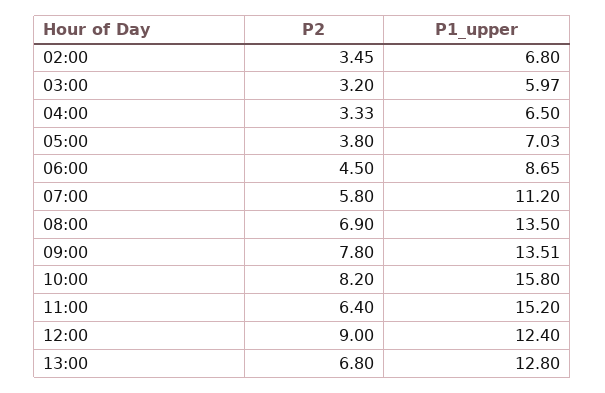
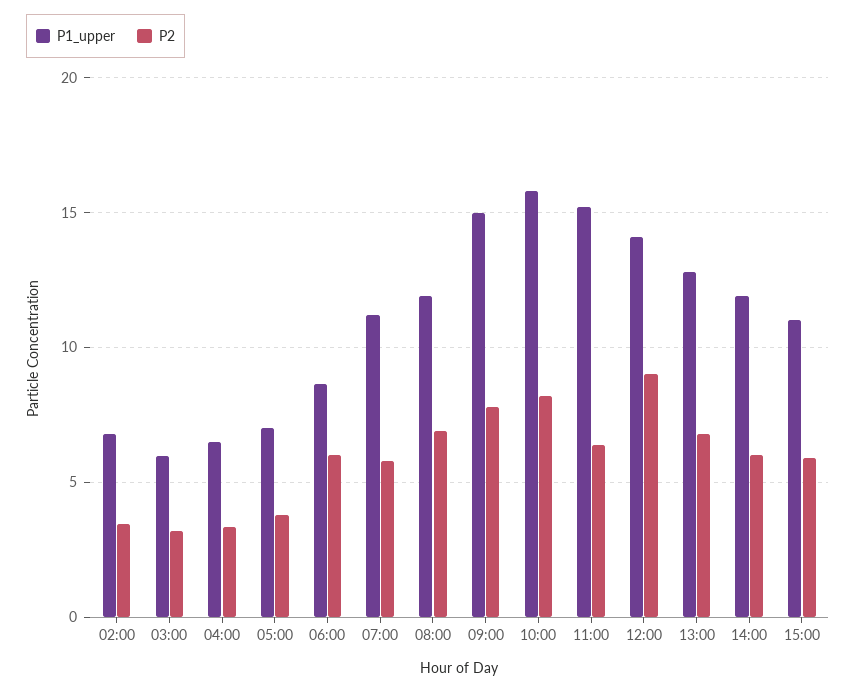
P2, 06:00: 4.5 -> 6
P1_upper, 08:00: 13.5 -> 12
P1_upper, 09:00: 13.51 -> 15
P1_upper, 12:00: 12.4 -> 14
P1_upper, 14:00: none -> 12
P2, 14:00: none -> 6
P1_upper, 15:00: none -> 11
P2, 15:00: none -> 6

